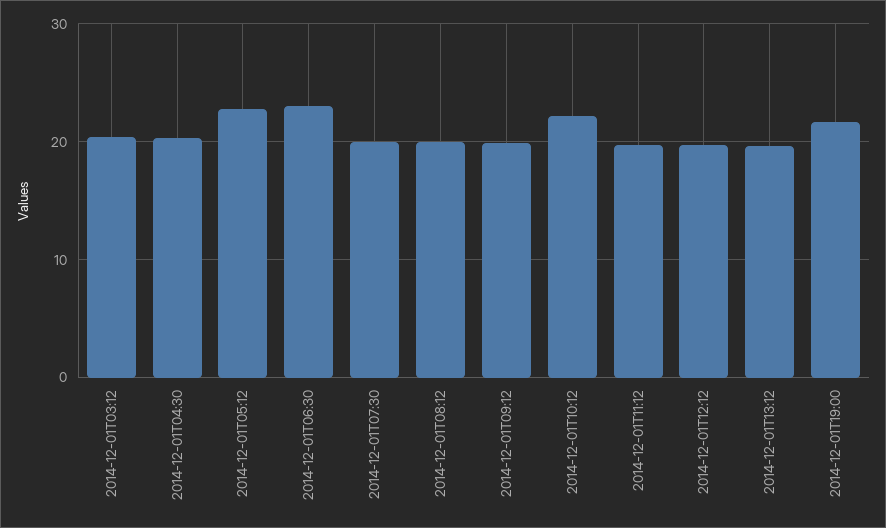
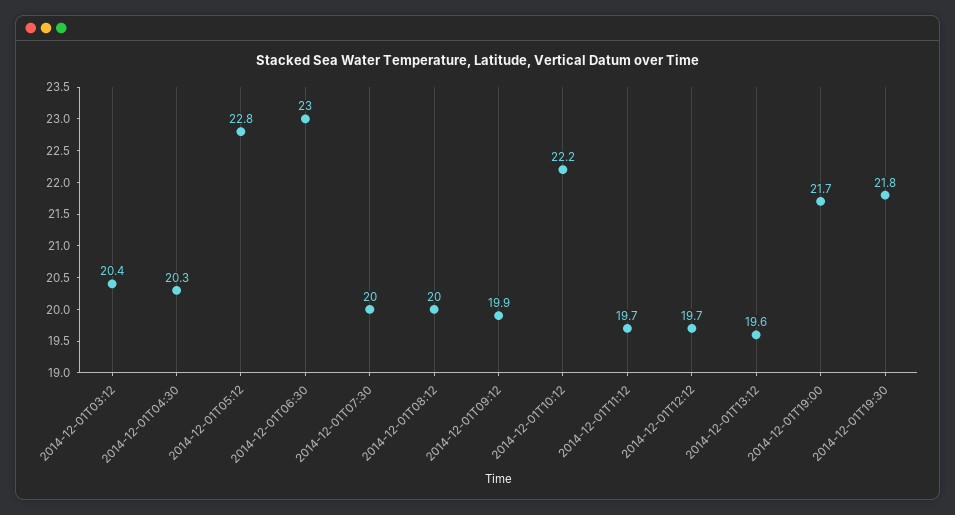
2014-12-01T19:30: none -> 21.8

